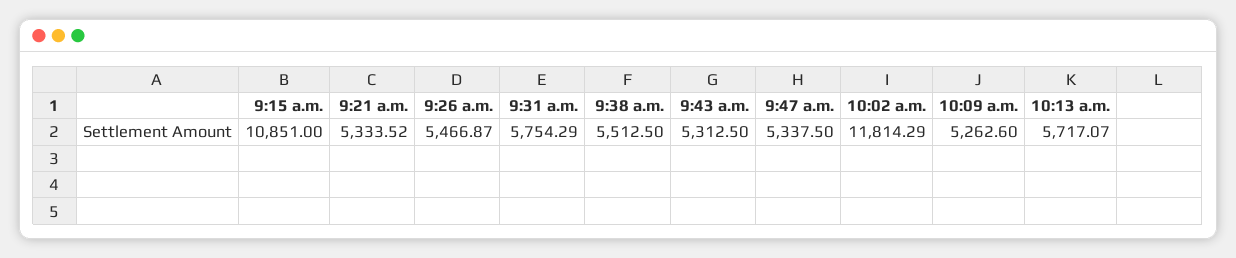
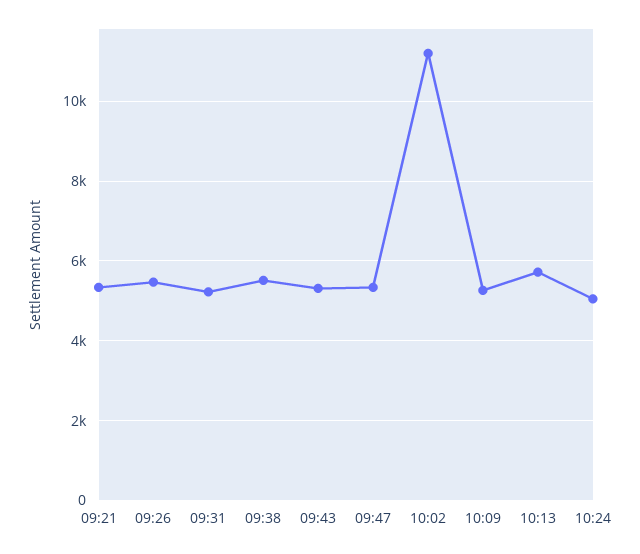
9:15 a.m.: 10851 -> none
9:31 a.m.: 5754.29 -> 5200
10:02 a.m.: 11814.29 -> 11200
10:24: none -> 5000

